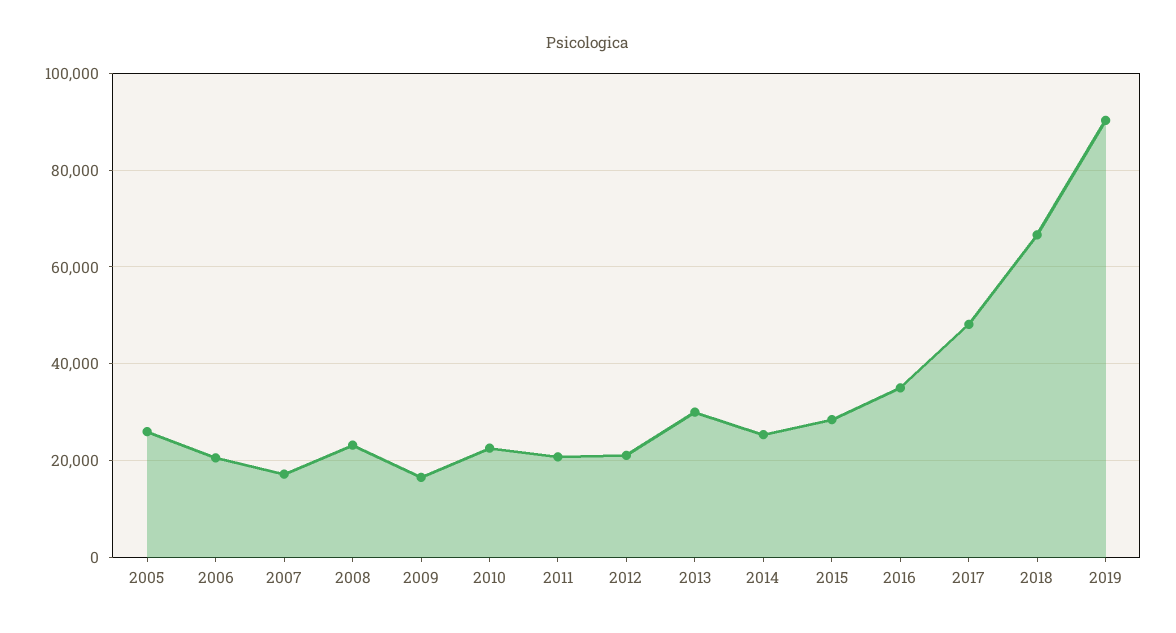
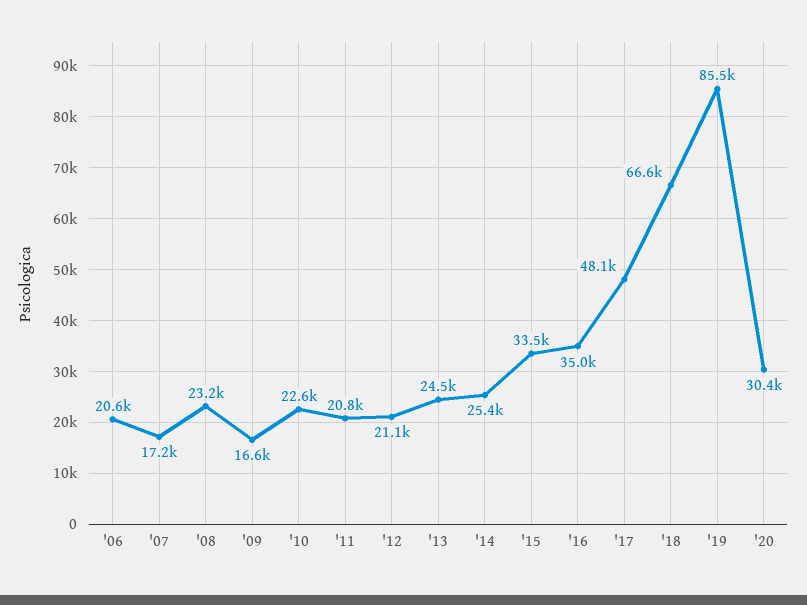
2005: 26000 -> none
2013: 30000 -> 24500
2015: 28000 -> 33500
2019: 90000 -> 85500
'20: none -> 30400

